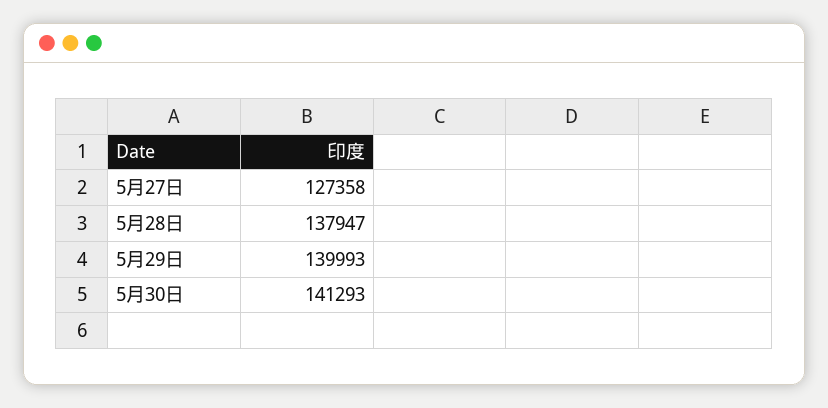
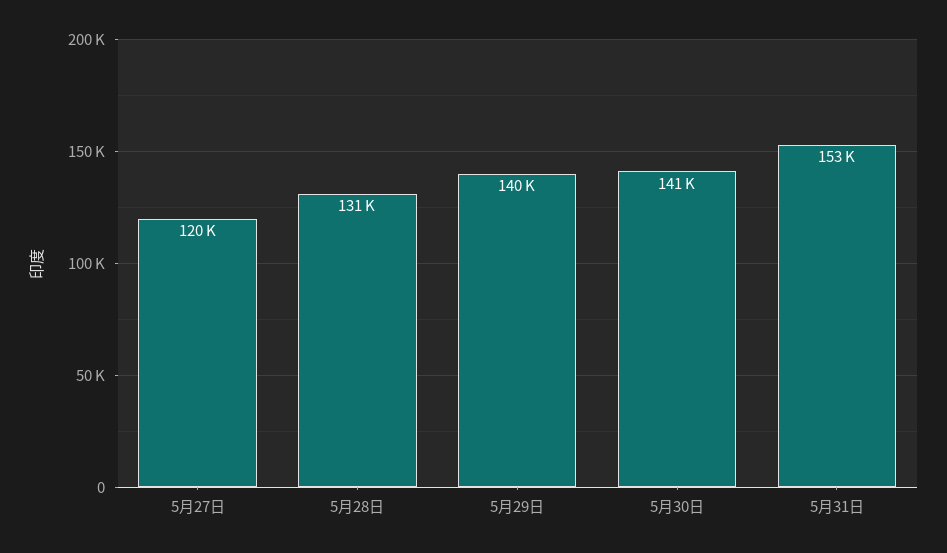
5月27日: 127358 -> 120000
5月28日: 137947 -> 131000
5月31日: none -> 153000

